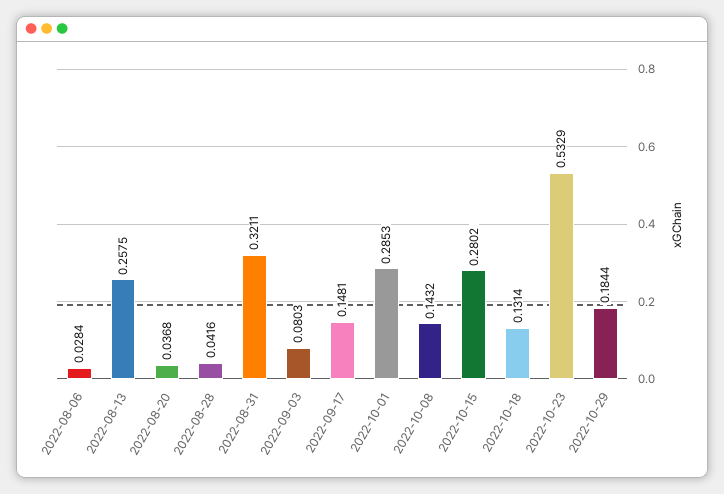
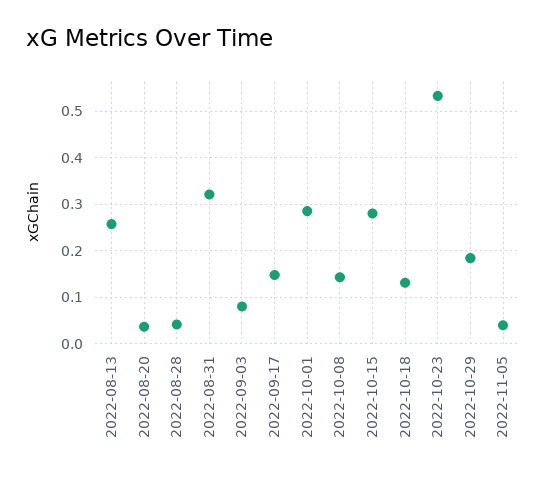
2022-08-06: 0.0284 -> none
2022-11-05: none -> 0.04

